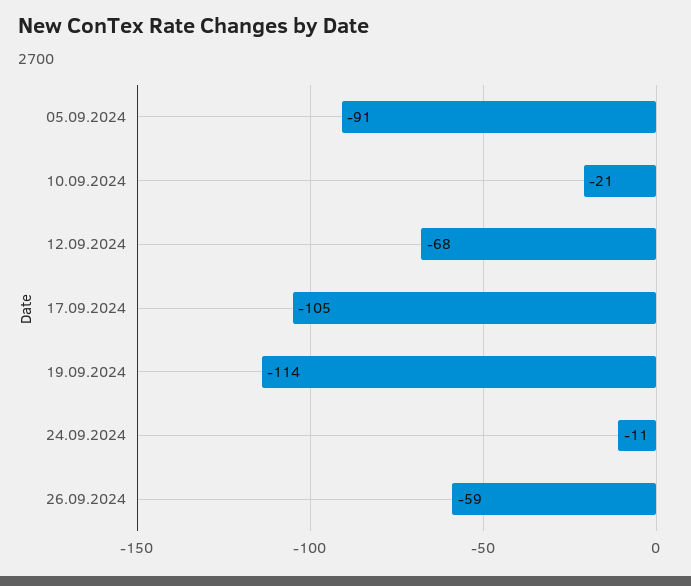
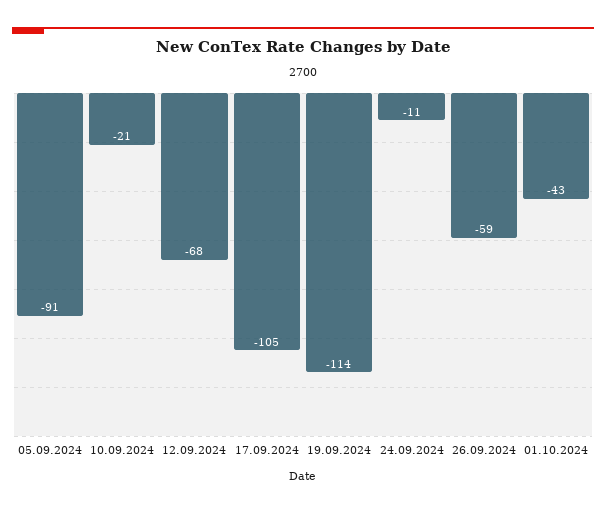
01.10.2024: none -> -43

